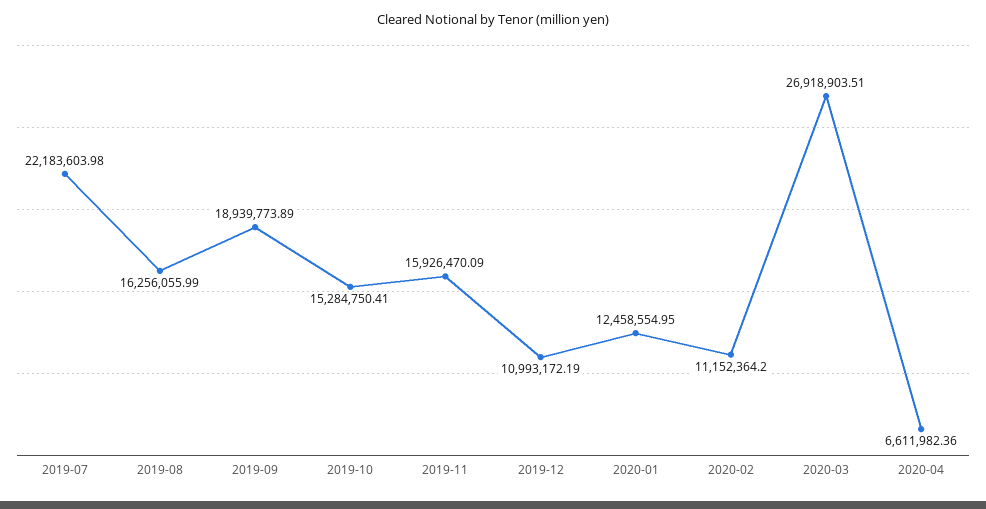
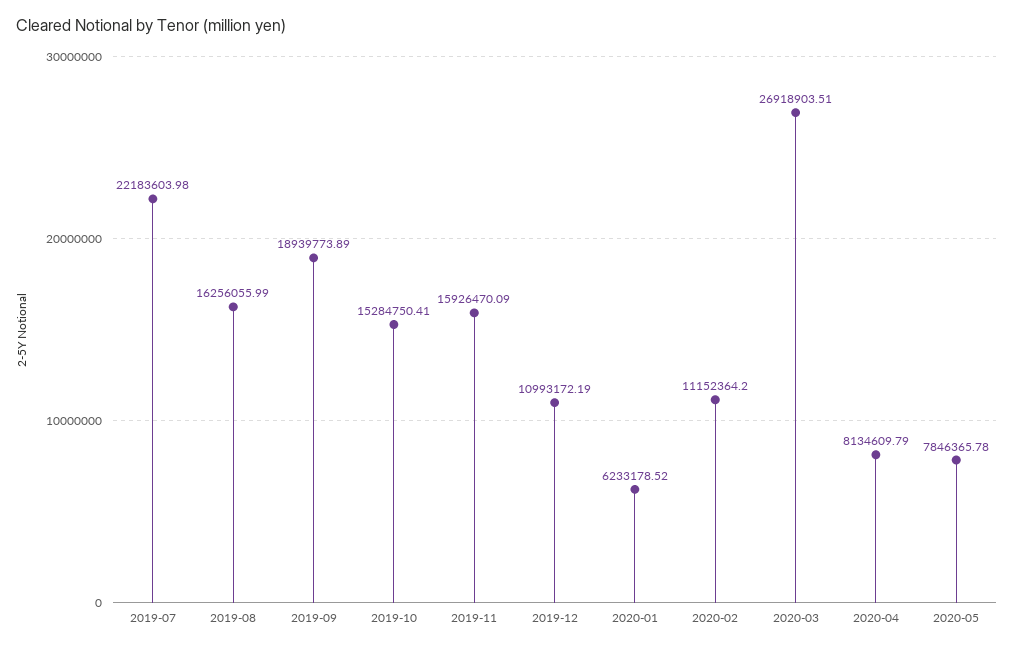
2020-01: 12458554.95 -> 6233178.52
2020-04: 6611982.36 -> 8134609.79
2020-05: none -> 7846365.78

